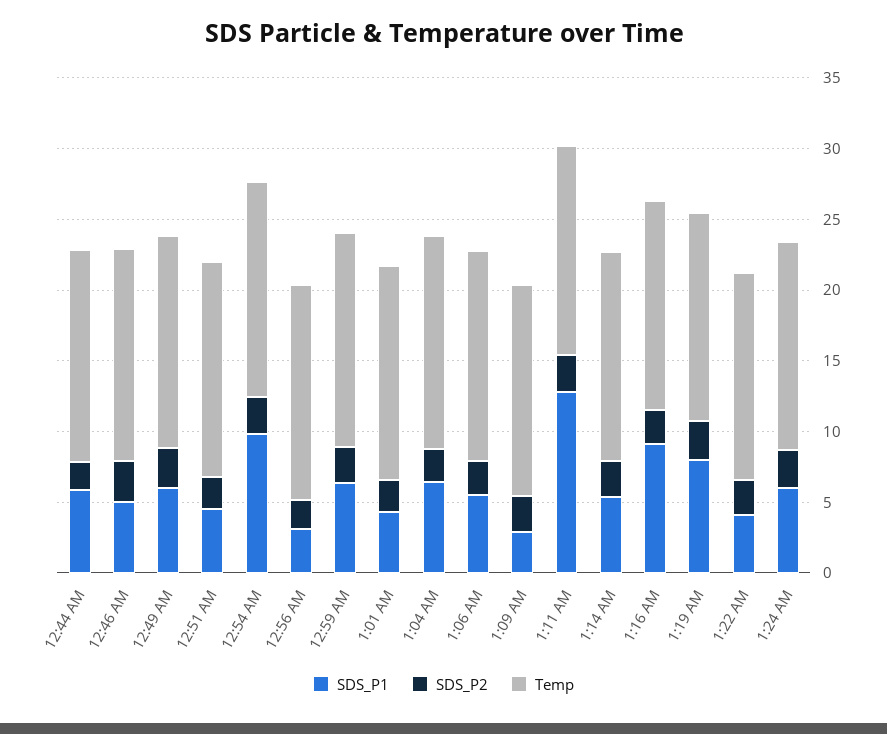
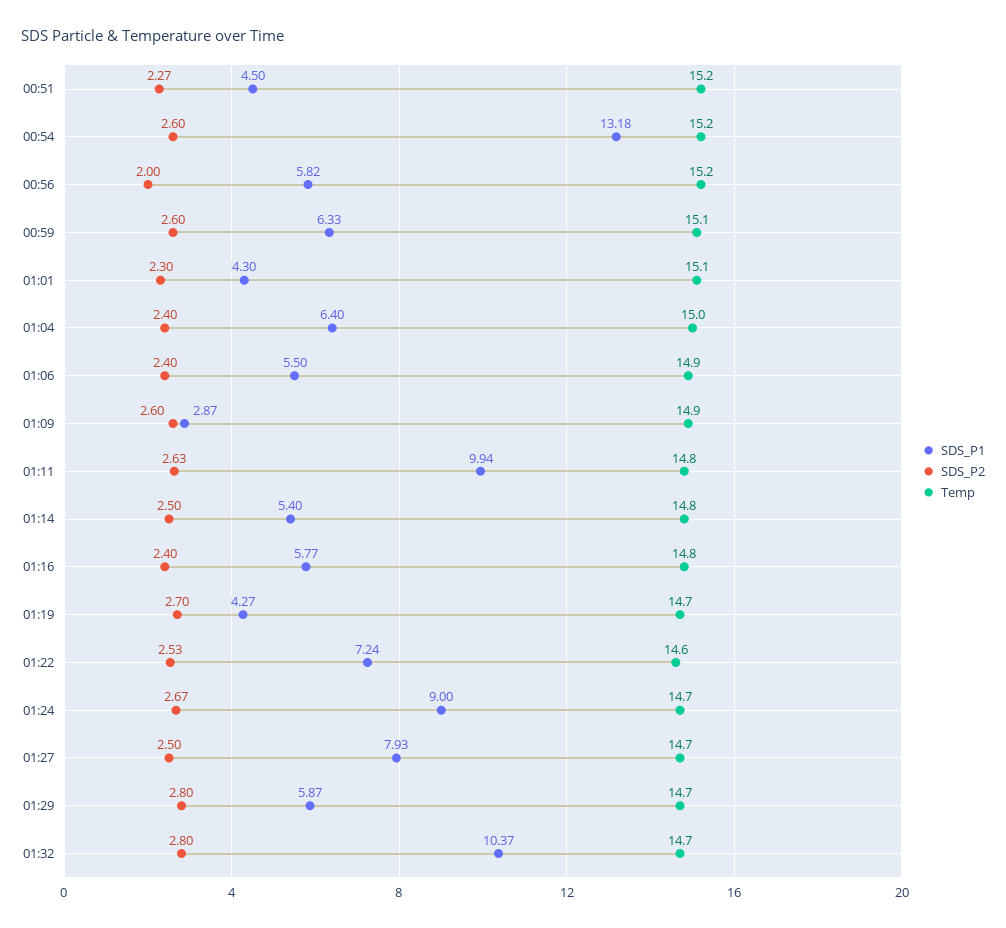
SDS_P1, 12:44 AM: 6 -> none
SDS_P2, 12:44 AM: 2 -> none
Temp, 12:44 AM: 15 -> none
SDS_P1, 12:46 AM: 5 -> none
SDS_P2, 12:46 AM: 3 -> none
Temp, 12:46 AM: 15 -> none
SDS_P1, 12:49 AM: 6 -> none
SDS_P2, 12:49 AM: 3 -> none
Temp, 12:49 AM: 15 -> none
SDS_P1, 12:54 AM: 10 -> 13.18
SDS_P1, 12:56 AM: 3 -> 5.82
SDS_P1, 1:11 AM: 13 -> 9.94
SDS_P1, 1:16 AM: 9 -> 5.77
SDS_P1, 1:19 AM: 8 -> 4.27
SDS_P1, 1:22 AM: 4 -> 7.24
SDS_P1, 1:24 AM: 6 -> 9
SDS_P1, 01:27: none -> 7.93
SDS_P2, 01:27: none -> 2.5
Temp, 01:27: none -> 14.7
SDS_P1, 01:29: none -> 5.87
SDS_P2, 01:29: none -> 2.8
Temp, 01:29: none -> 14.7
SDS_P1, 01:32: none -> 10.37
SDS_P2, 01:32: none -> 2.8
Temp, 01:32: none -> 14.7

